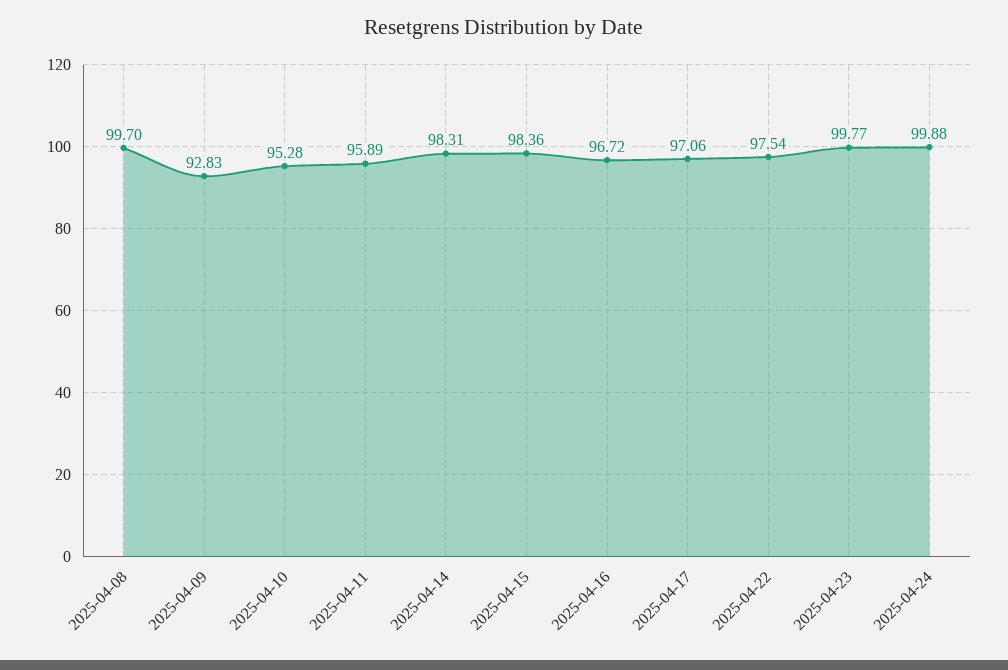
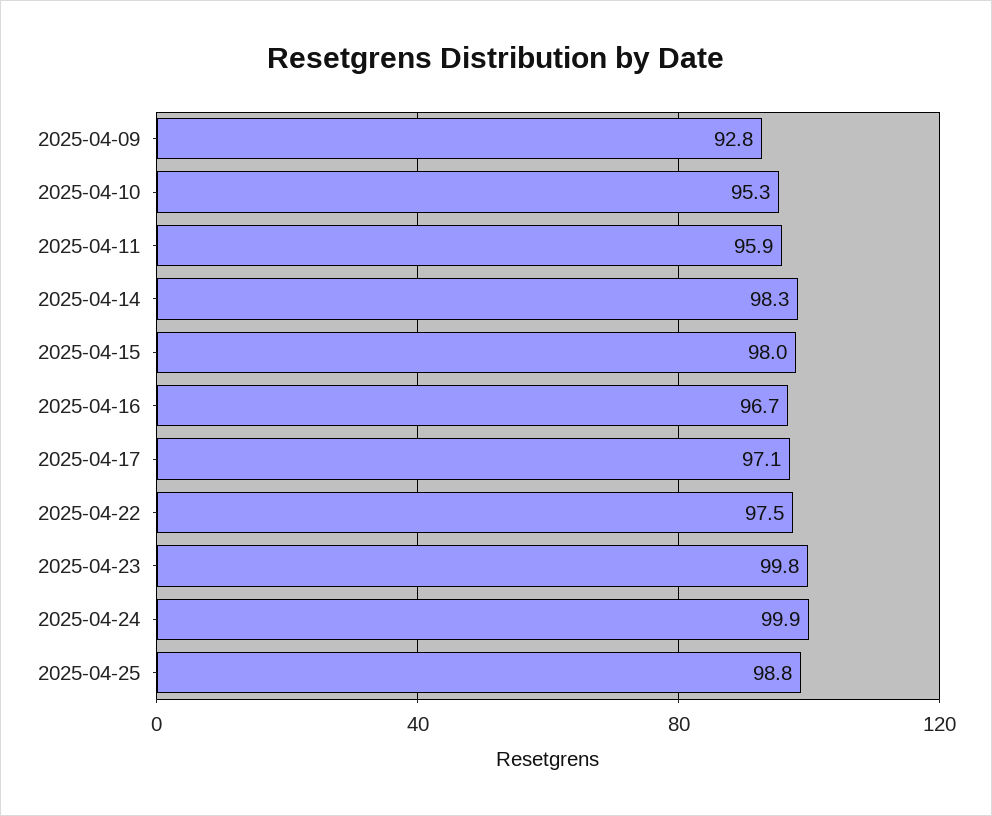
2025-04-08: 99.7 -> none
2025-04-15: 98.36 -> 98
2025-04-25: none -> 98.8

